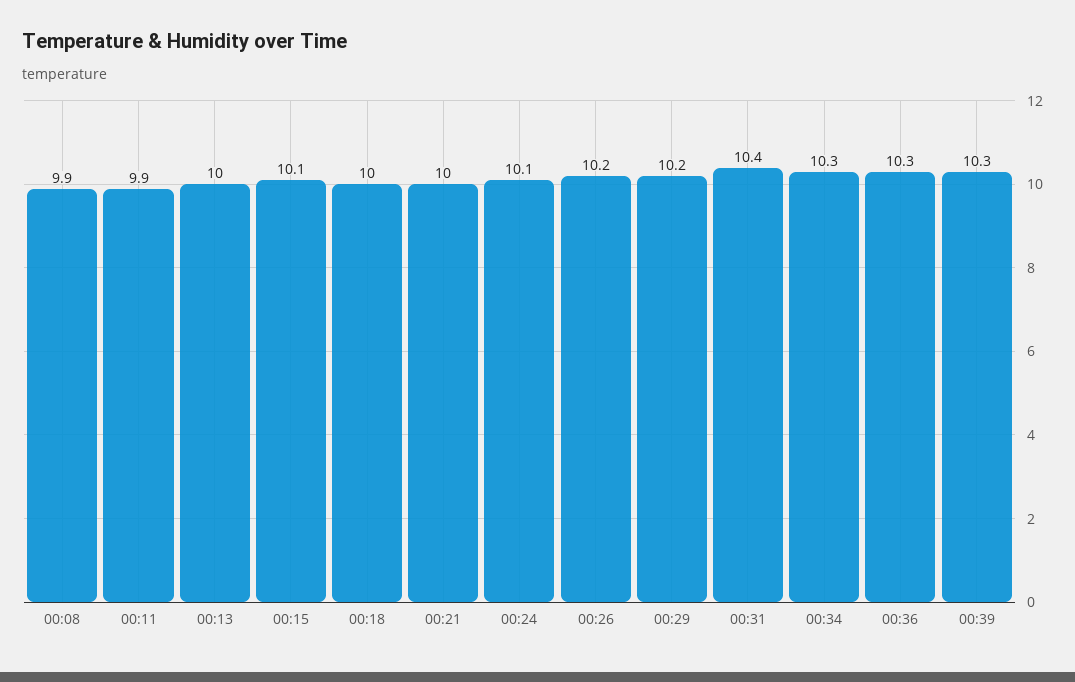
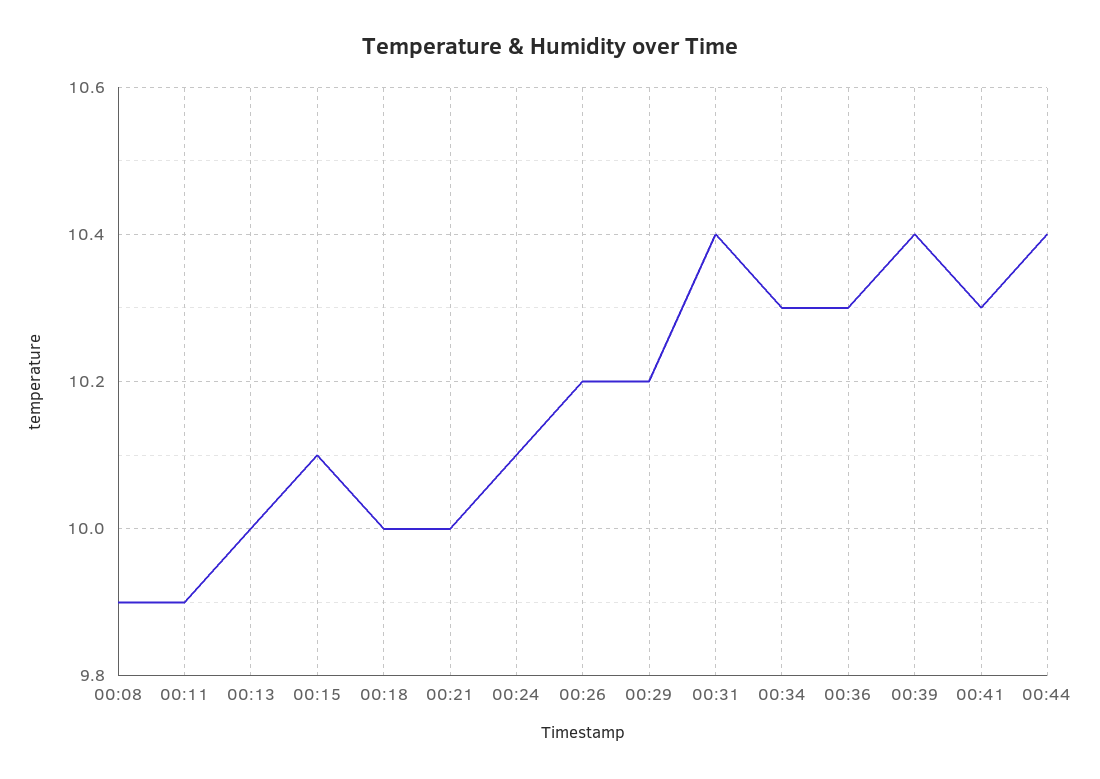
00:39: 10.3 -> 10.4
00:41: none -> 10.3
00:44: none -> 10.4

